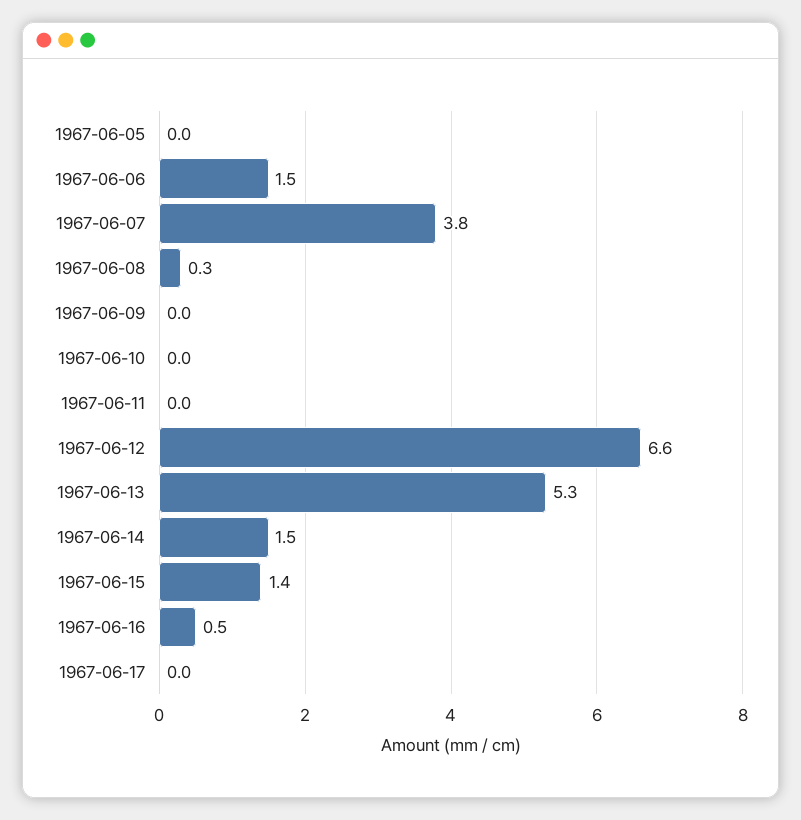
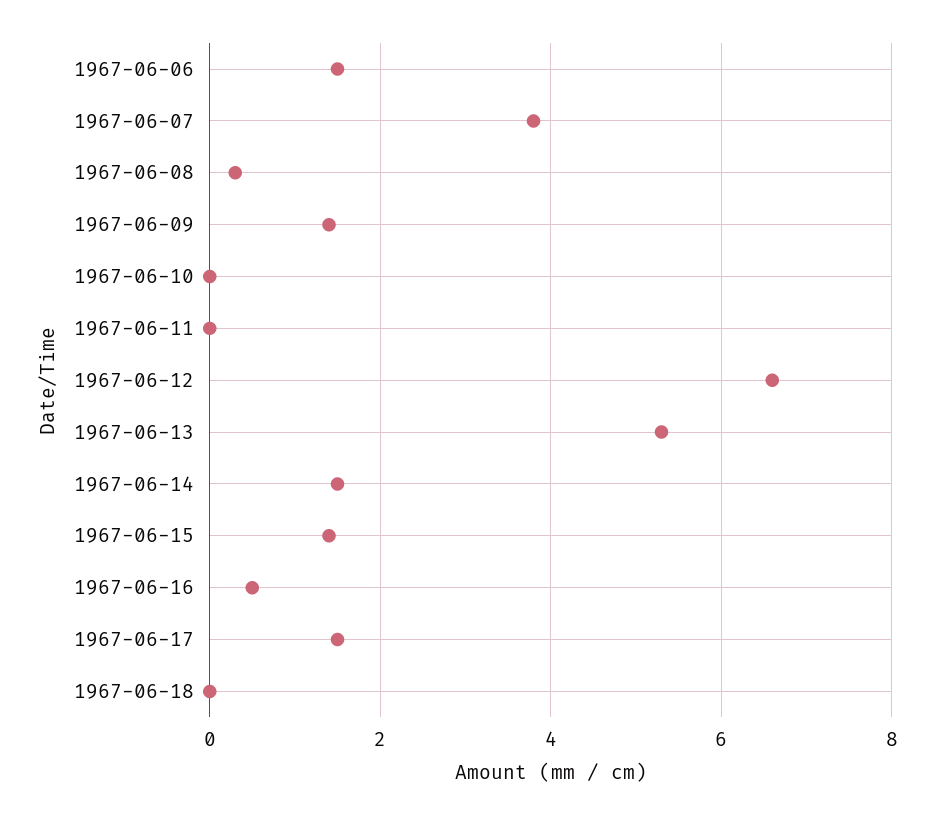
1967-06-05: 0 -> none
1967-06-09: 0 -> 1.5
1967-06-17: 0 -> 1.5
1967-06-18: none -> 0

